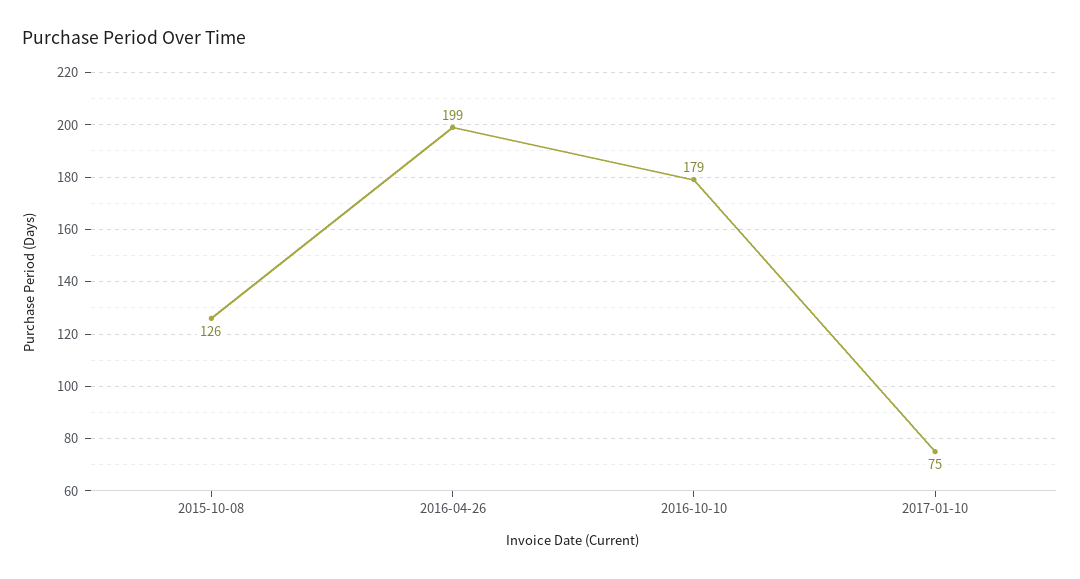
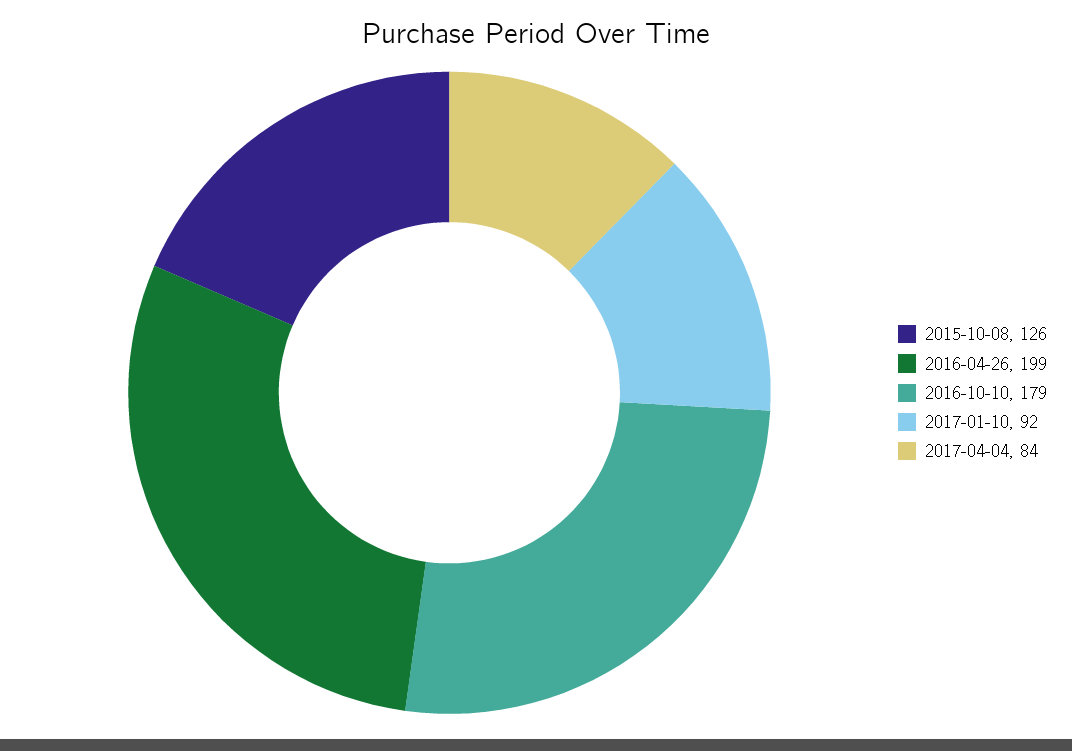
2017-01-10: 75 -> 92
2017-04-04: none -> 84

